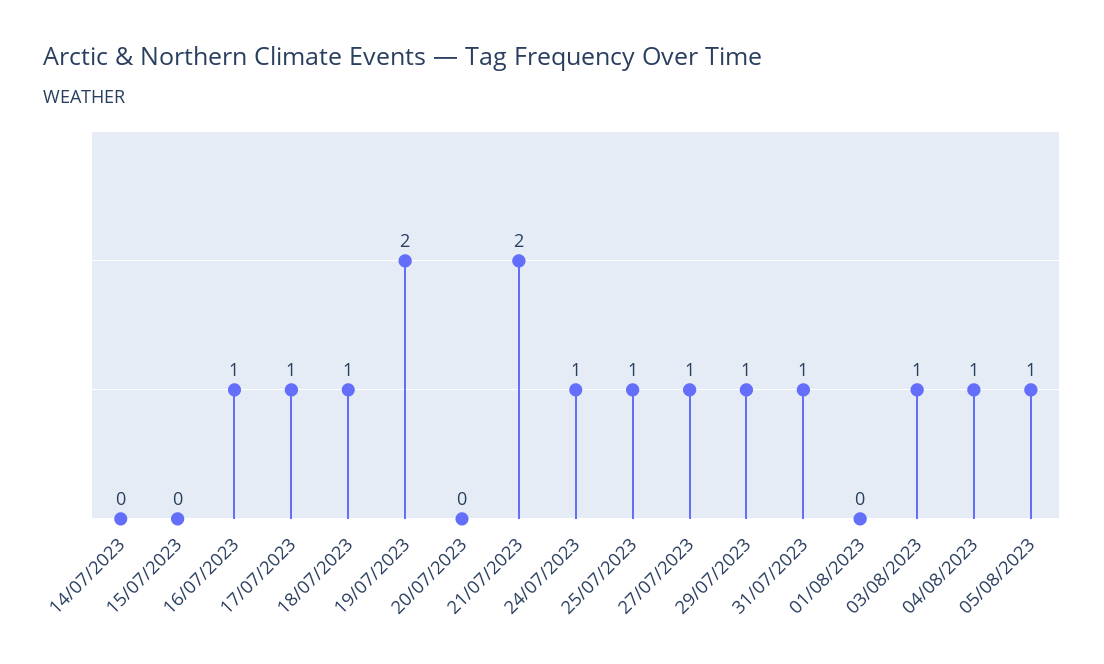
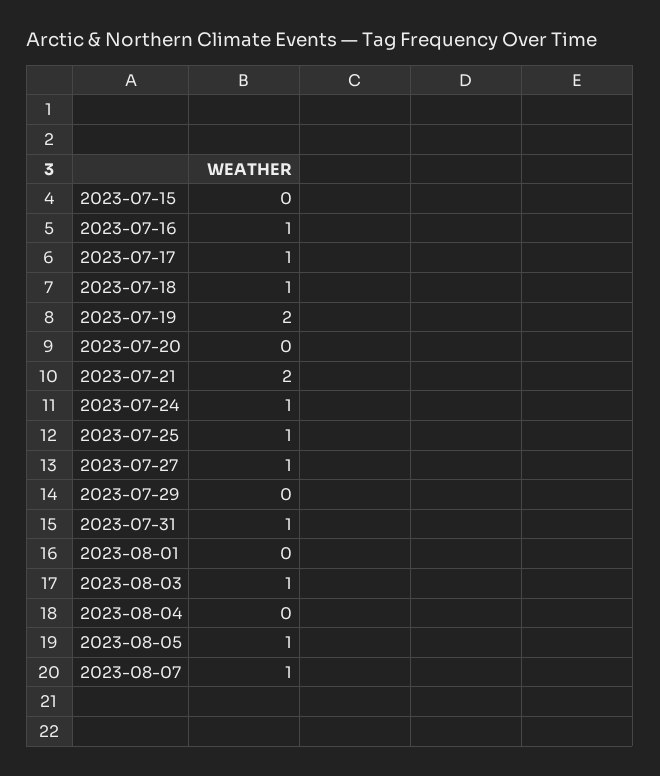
14/07/2023: 0 -> none
29/07/2023: 1 -> 0
04/08/2023: 1 -> 0
2023-08-07: none -> 1

